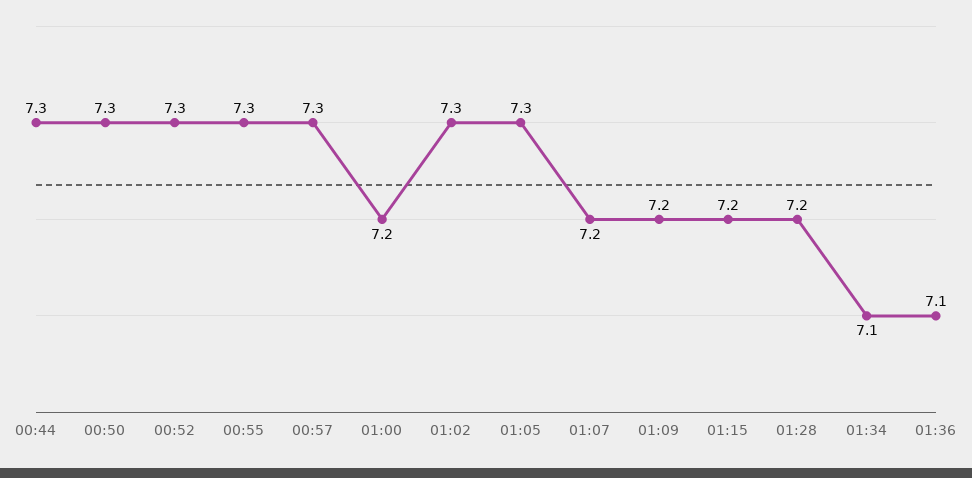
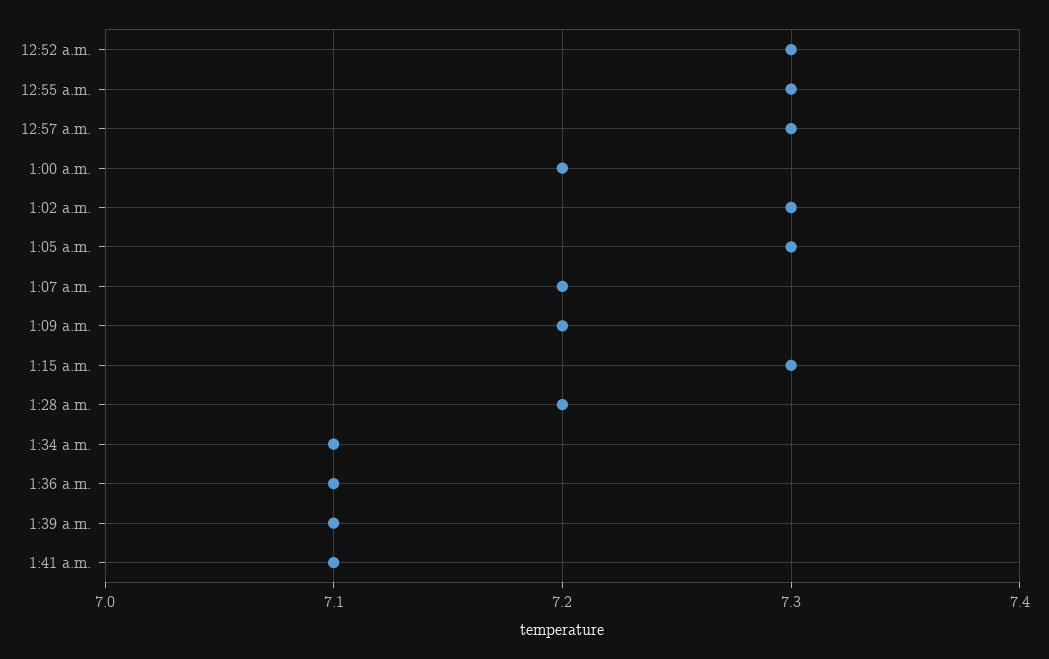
00:44: 7.3 -> none
00:50: 7.3 -> none
01:15: 7.2 -> 7.3
1:39 a.m.: none -> 7.1
1:41 a.m.: none -> 7.1

